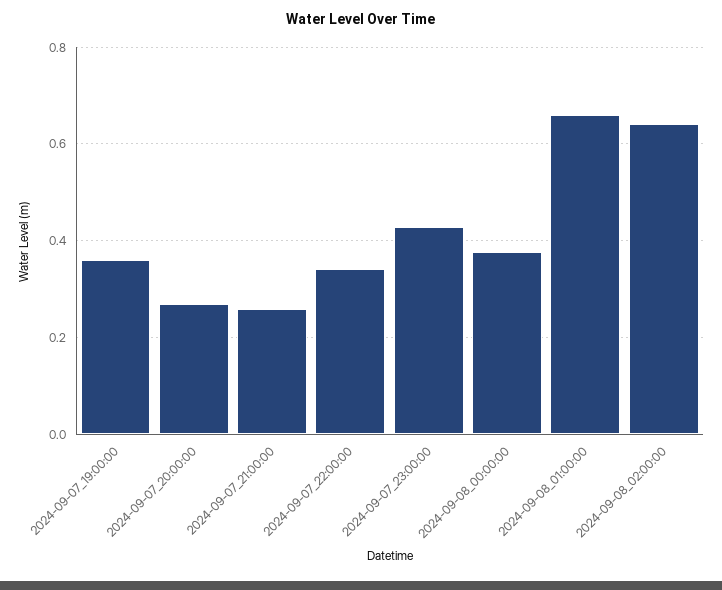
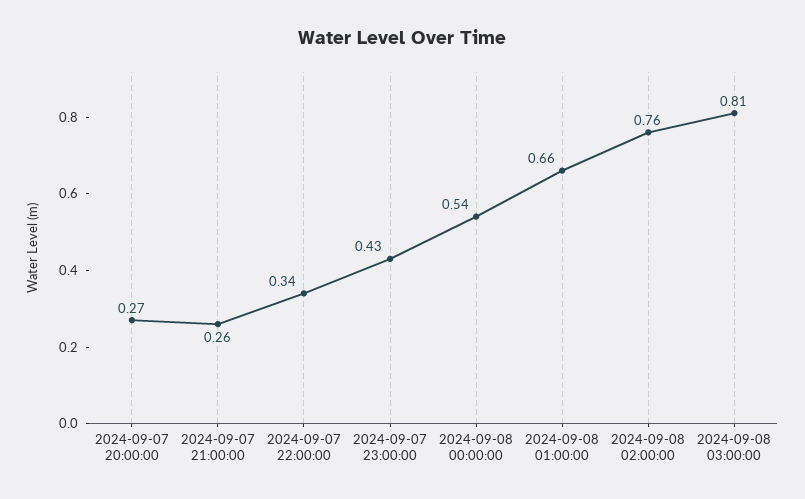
2024-09-07_19:00:00: 0.36 -> none
2024-09-08_00:00:00: 0.38 -> 0.54
2024-09-08_02:00:00: 0.64 -> 0.76
2024-09-08 03:00:00: none -> 0.81

